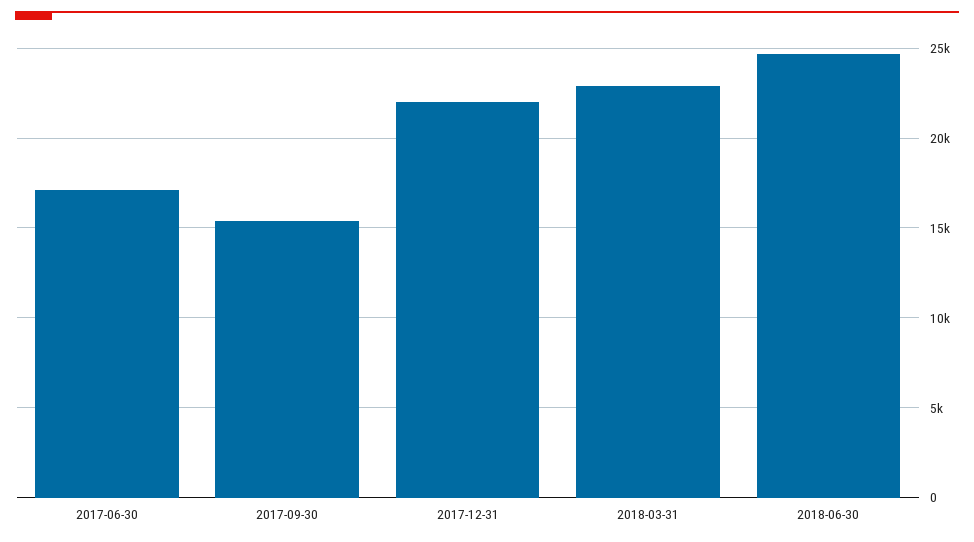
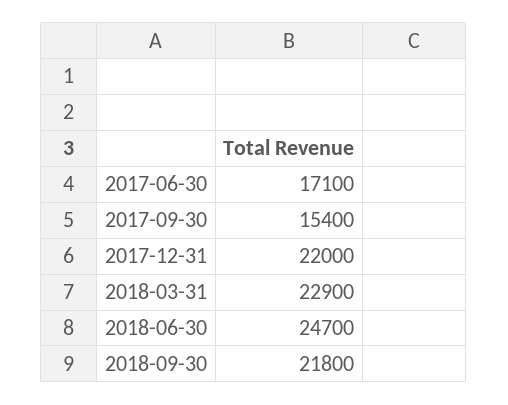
2018-09-30: none -> 21800

